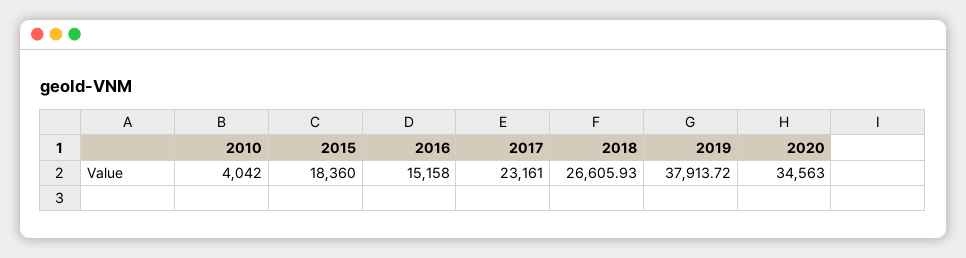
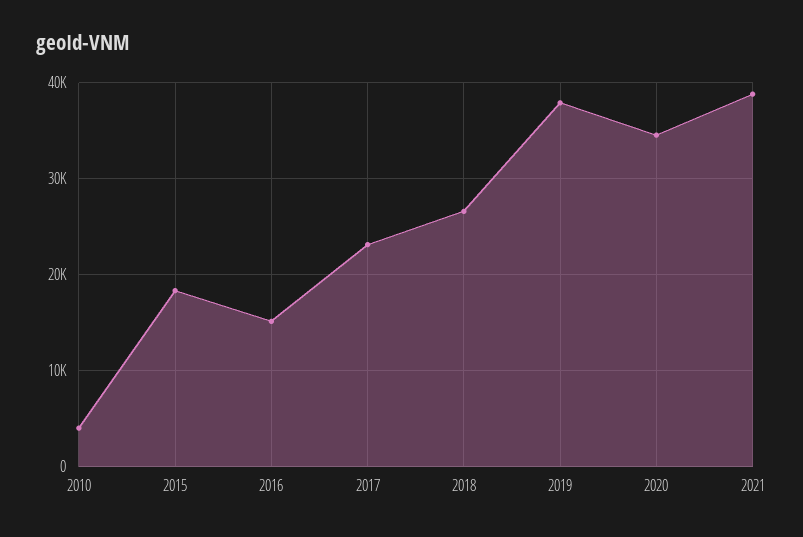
2021: none -> 39000

